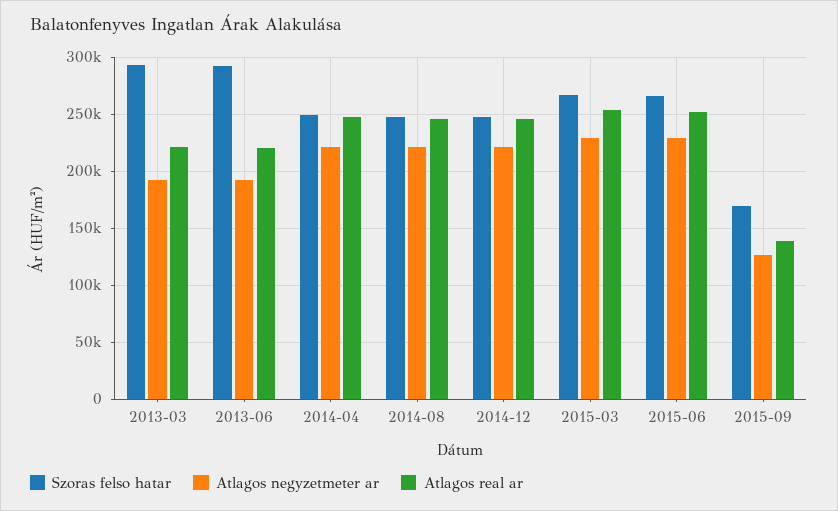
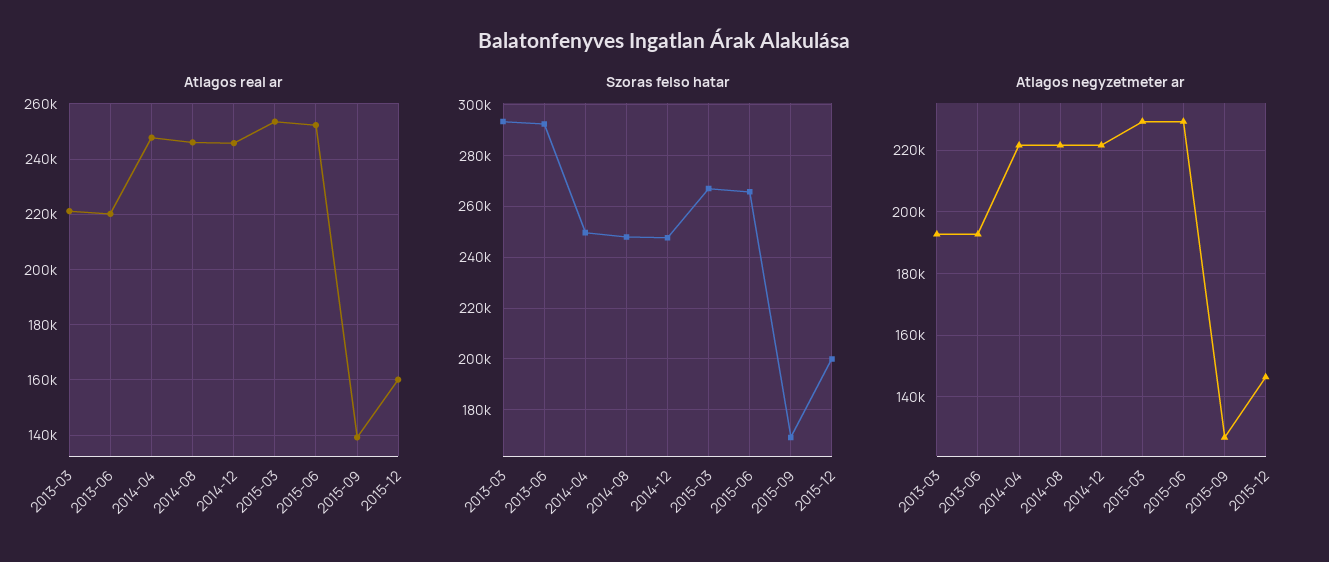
Atlagos real ar, 2015-12: none -> 160000
Szoras felso hatar, 2015-12: none -> 200000
Atlagos negyzetmeter ar, 2015-12: none -> 146000

